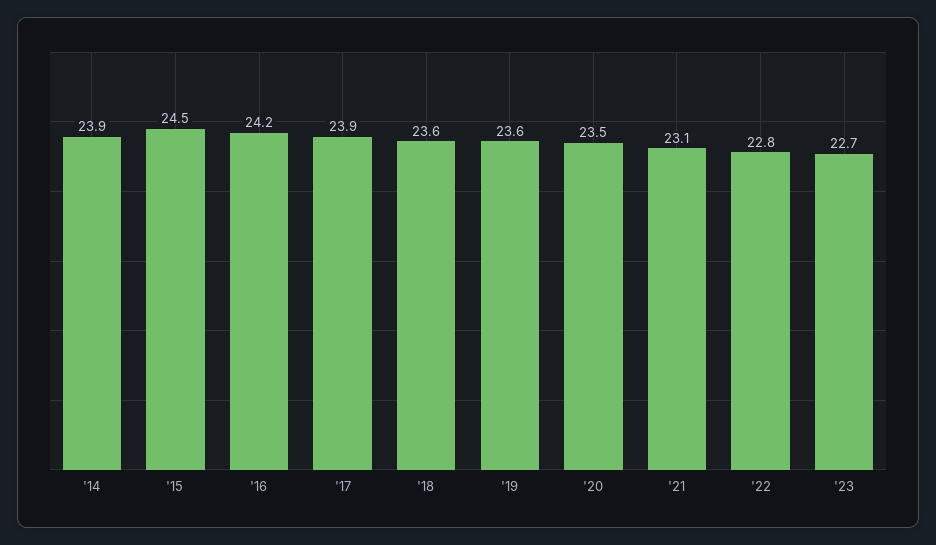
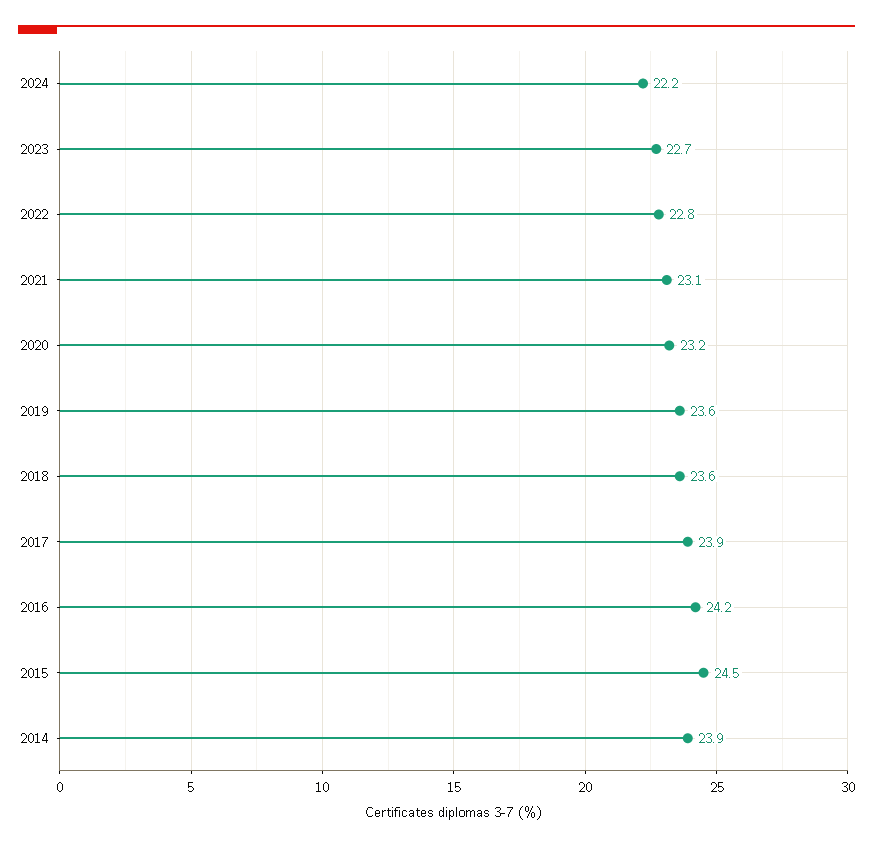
'20: 23.5 -> 23.2
2024: none -> 22.2

